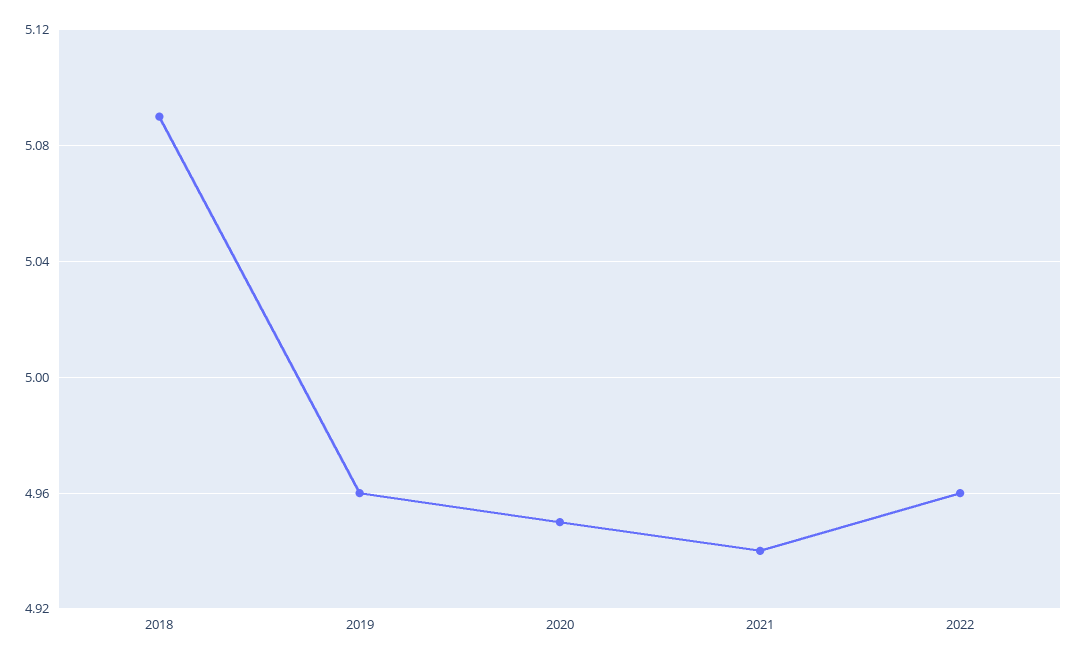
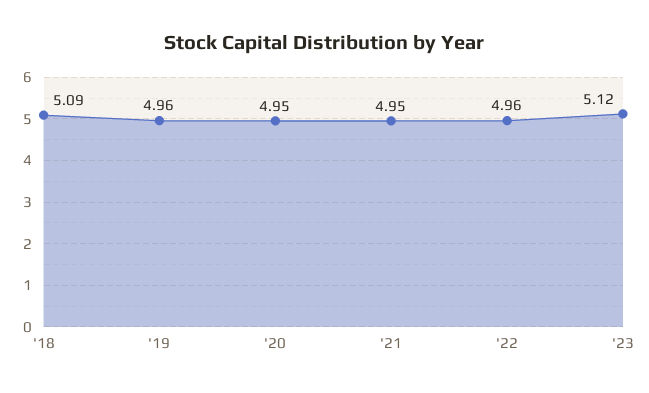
2021: 4.94 -> 4.95
'23: none -> 5.12

